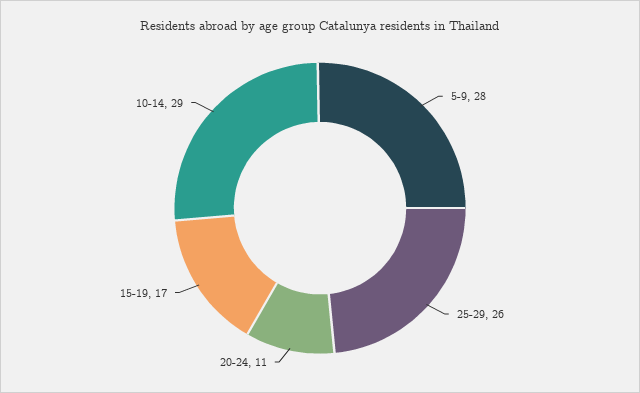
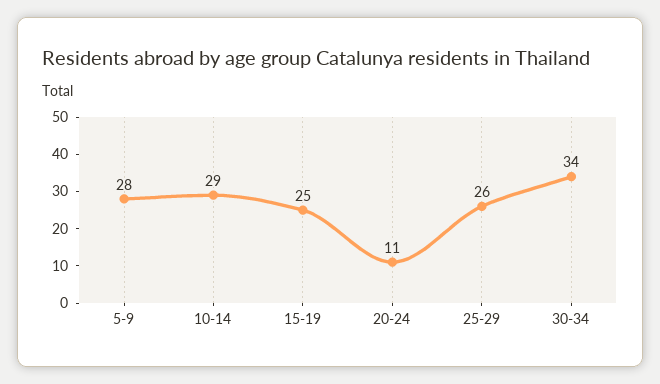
15-19: 17 -> 25
30-34: none -> 34

